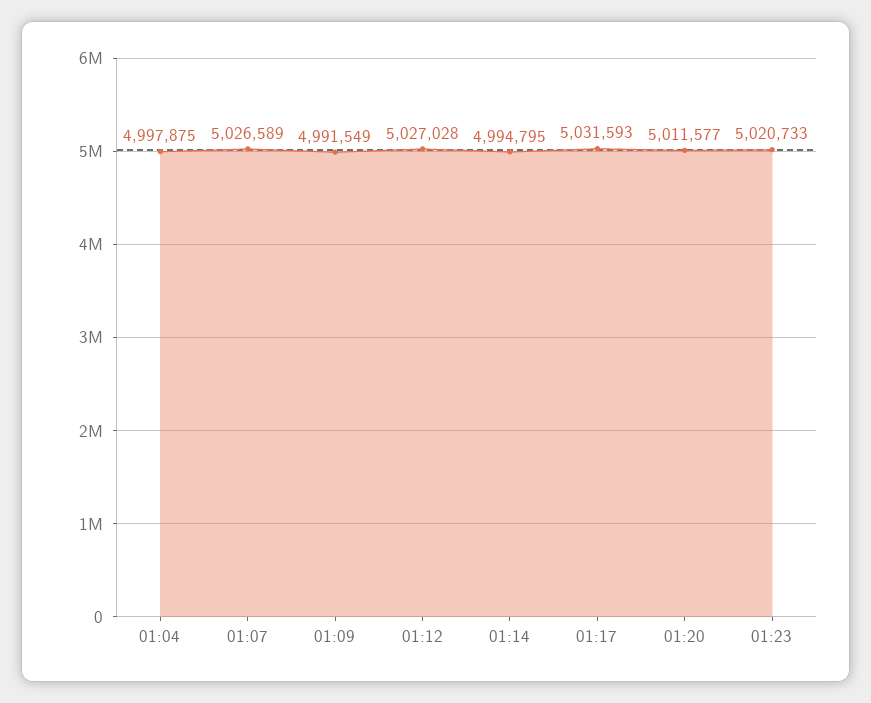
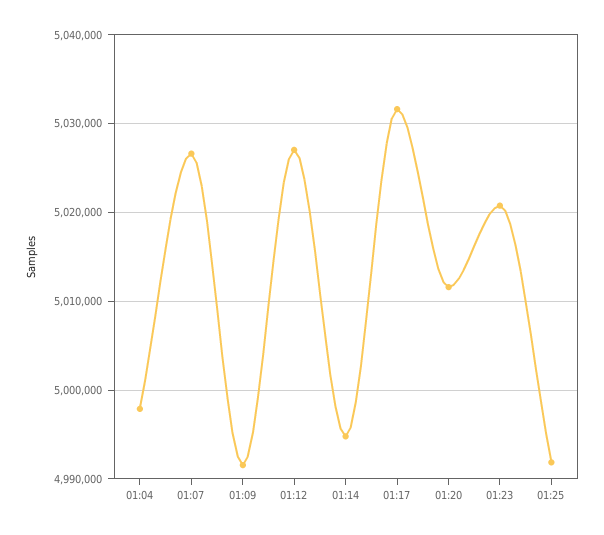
01:25: none -> 4992000

